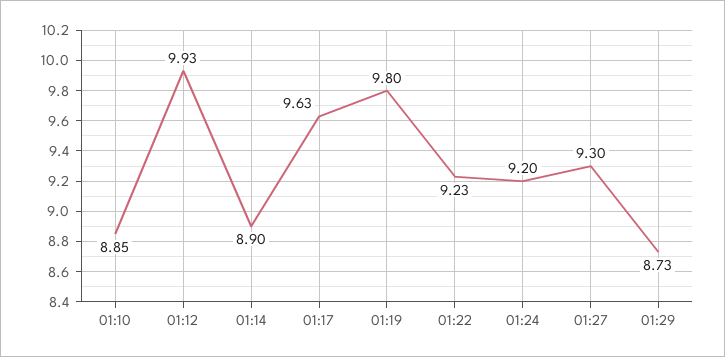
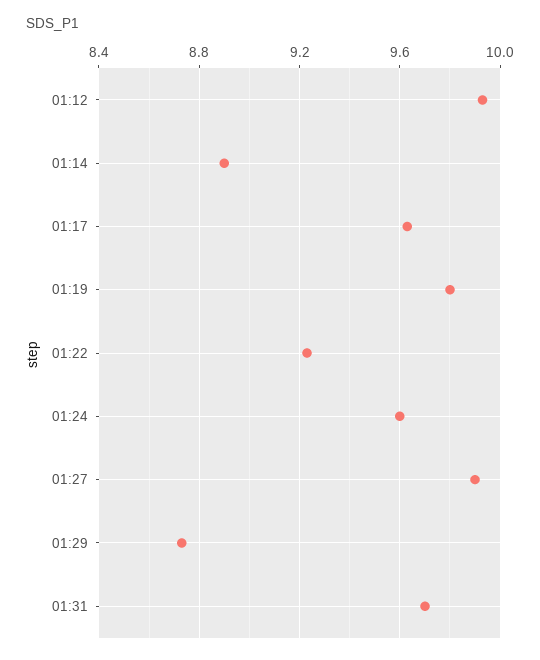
01:10: 8.85 -> none
01:24: 9.2 -> 9.6
01:27: 9.3 -> 9.9
01:31: none -> 9.7

